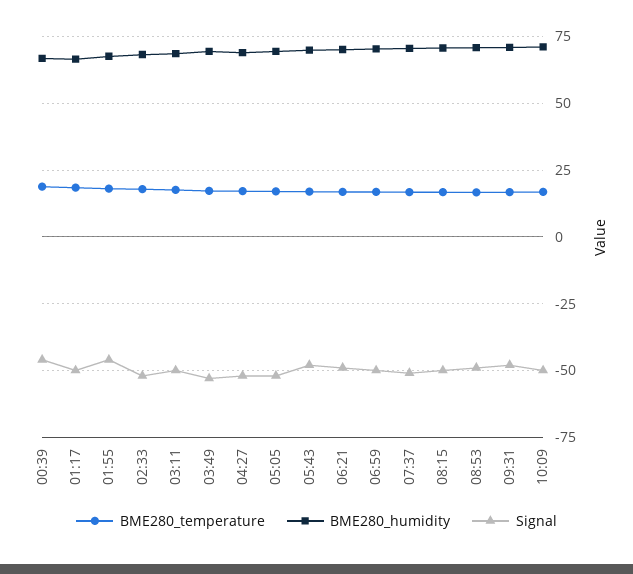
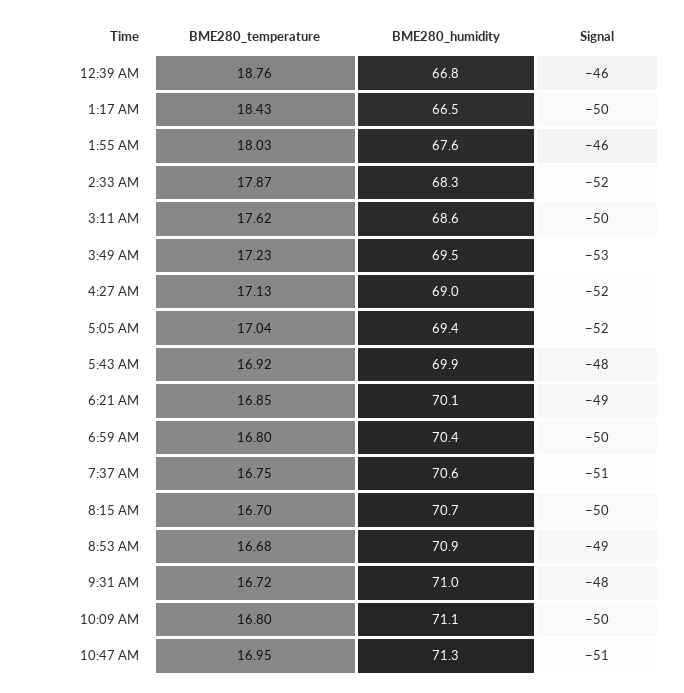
BME280_temperature, 10:47 AM: none -> 16.95
BME280_humidity, 10:47 AM: none -> 71.3
Signal, 10:47 AM: none -> -51

